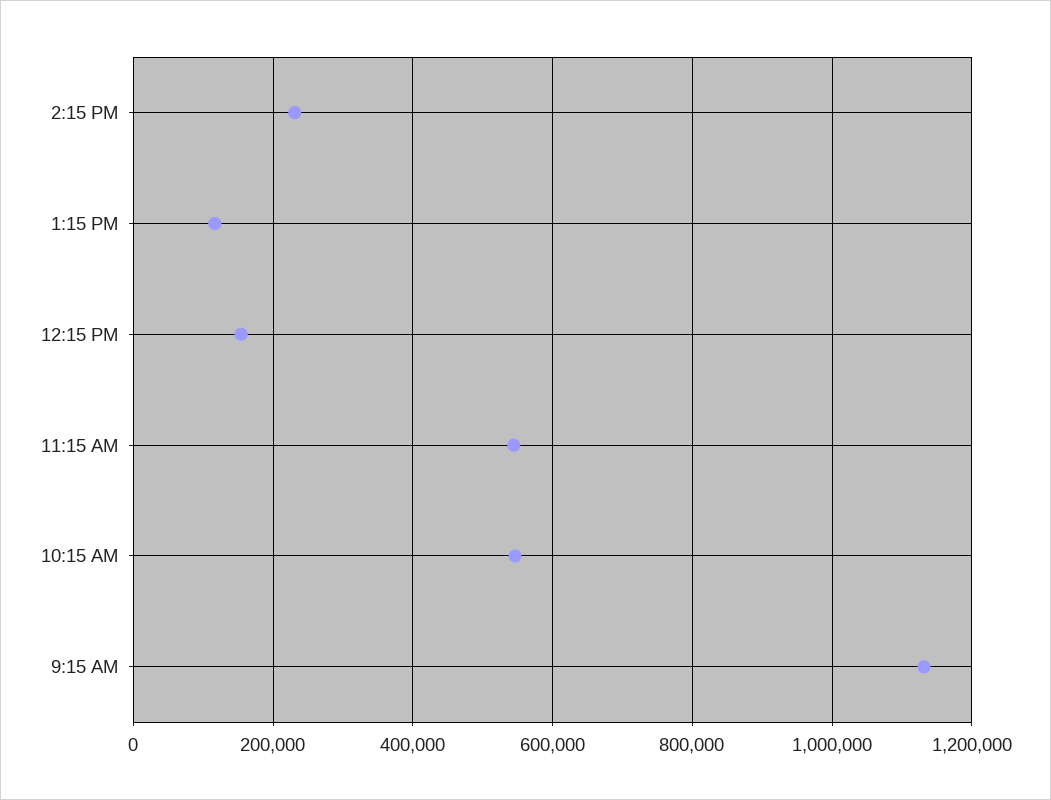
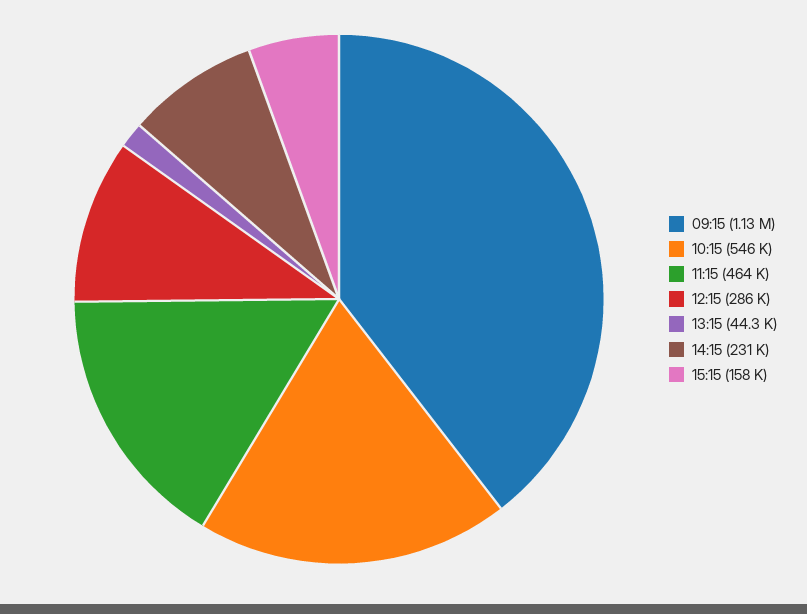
1:15 PM: 120000 -> 44300
12:15 PM: 160000 -> 286000
11:15 AM: 540000 -> 464000
15:15: none -> 158000

